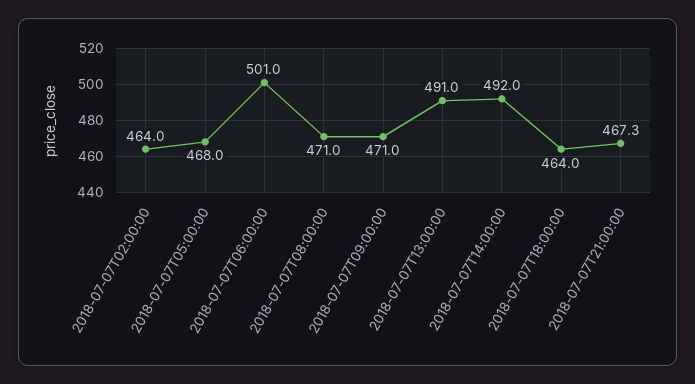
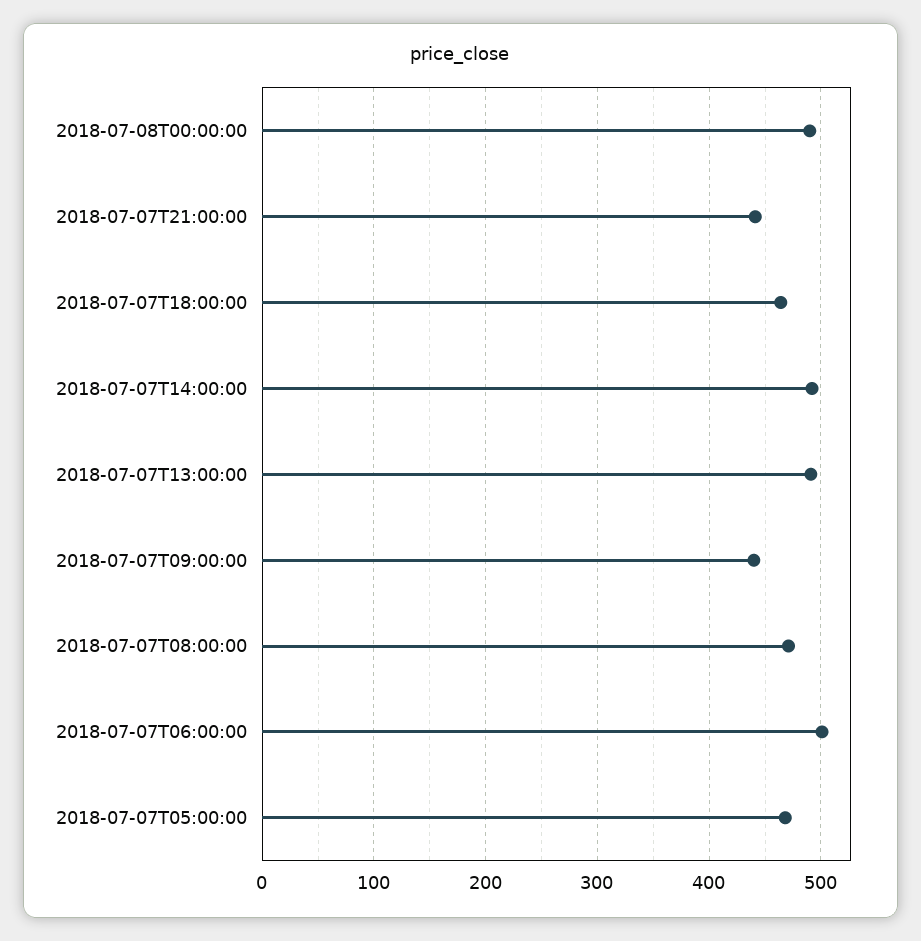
2018-07-07T02:00:00: 464 -> none
2018-07-07T09:00:00: 471 -> 440
2018-07-07T21:00:00: 467.3 -> 440
2018-07-08T00:00:00: none -> 490

